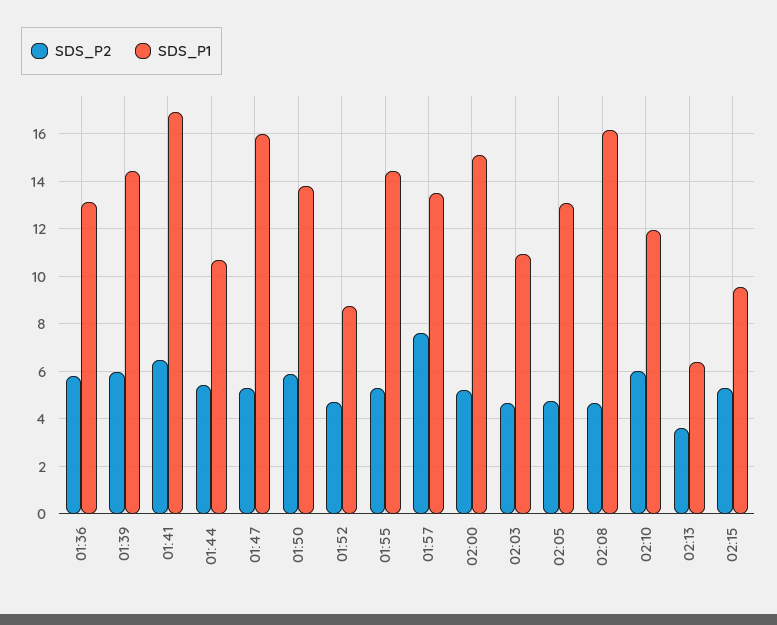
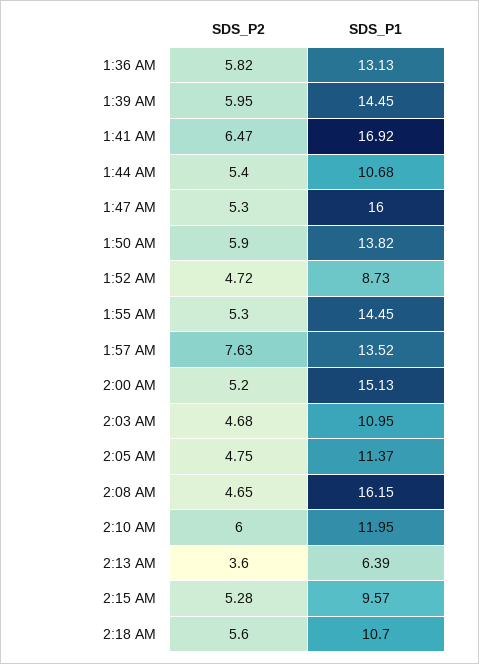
SDS_P1, 02:05: 13 -> 11.37
SDS_P2, 2:18 AM: none -> 5.6
SDS_P1, 2:18 AM: none -> 10.7

